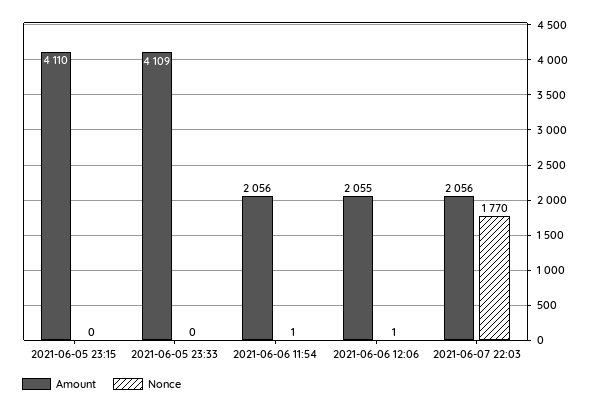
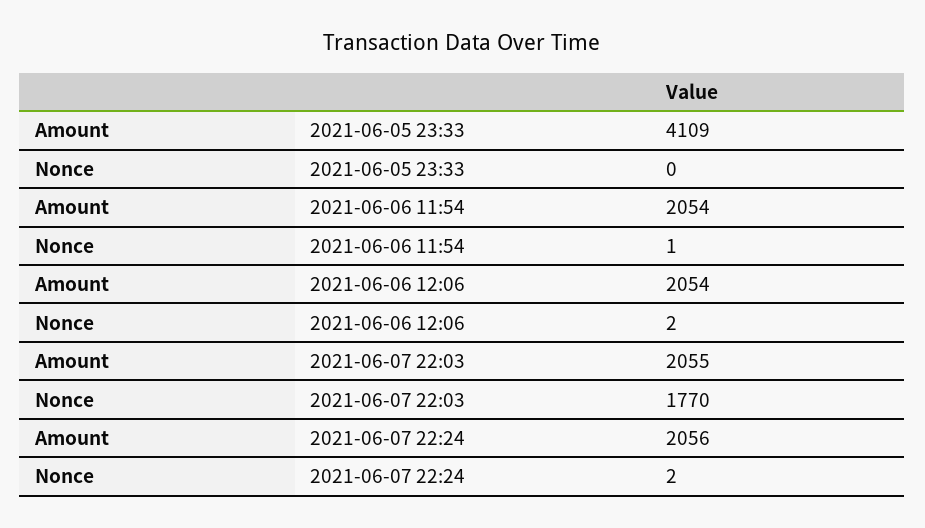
Amount, 2021-06-05 23:15: 4110 -> none
Nonce, 2021-06-05 23:15: 0 -> none
Amount, 2021-06-06 11:54: 2056 -> 2054
Amount, 2021-06-06 12:06: 2055 -> 2054
Nonce, 2021-06-06 12:06: 1 -> 2
Amount, 2021-06-07 22:03: 2056 -> 2055
Amount, 2021-06-07 22:24: none -> 2056
Nonce, 2021-06-07 22:24: none -> 2

